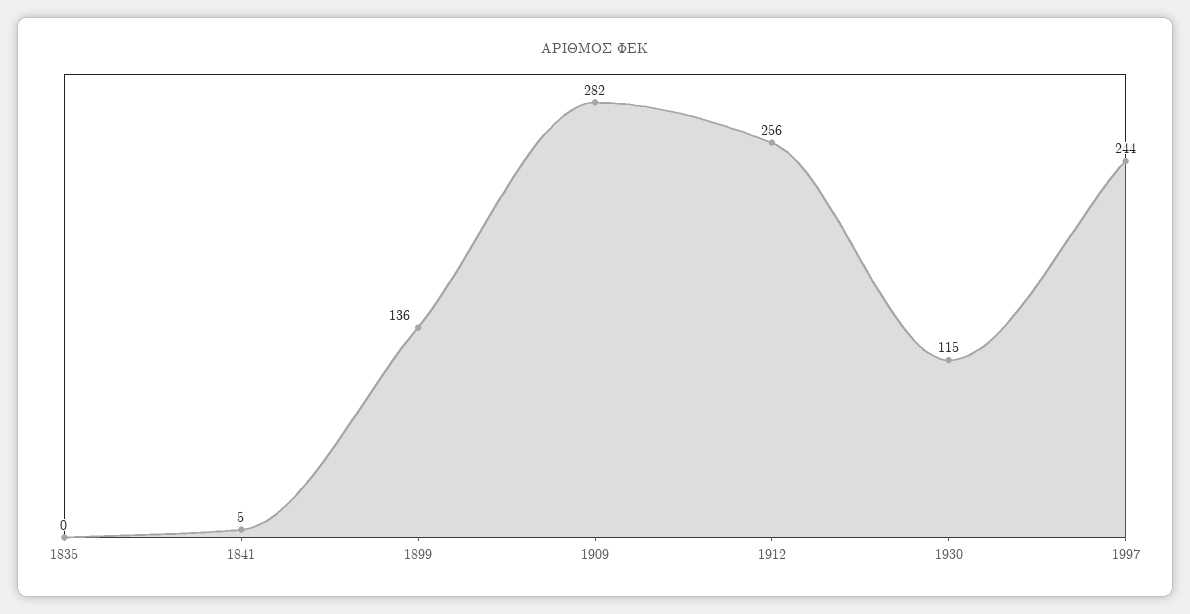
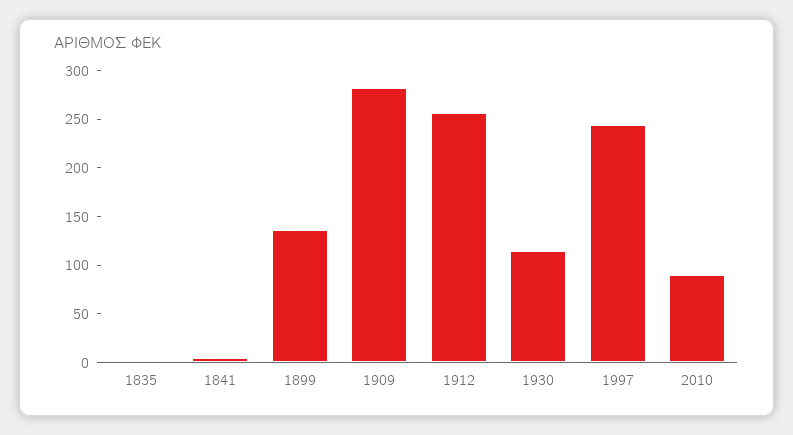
2010: none -> 90

